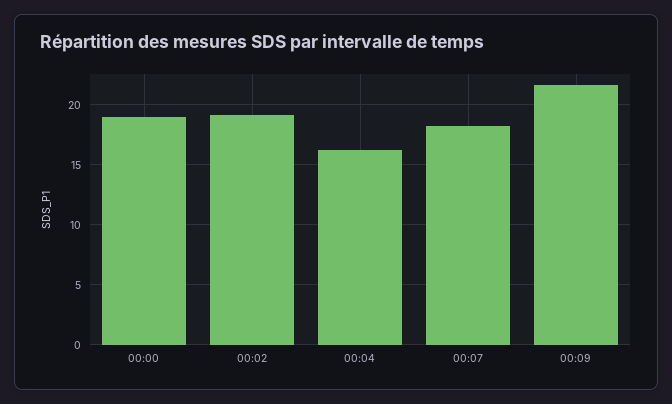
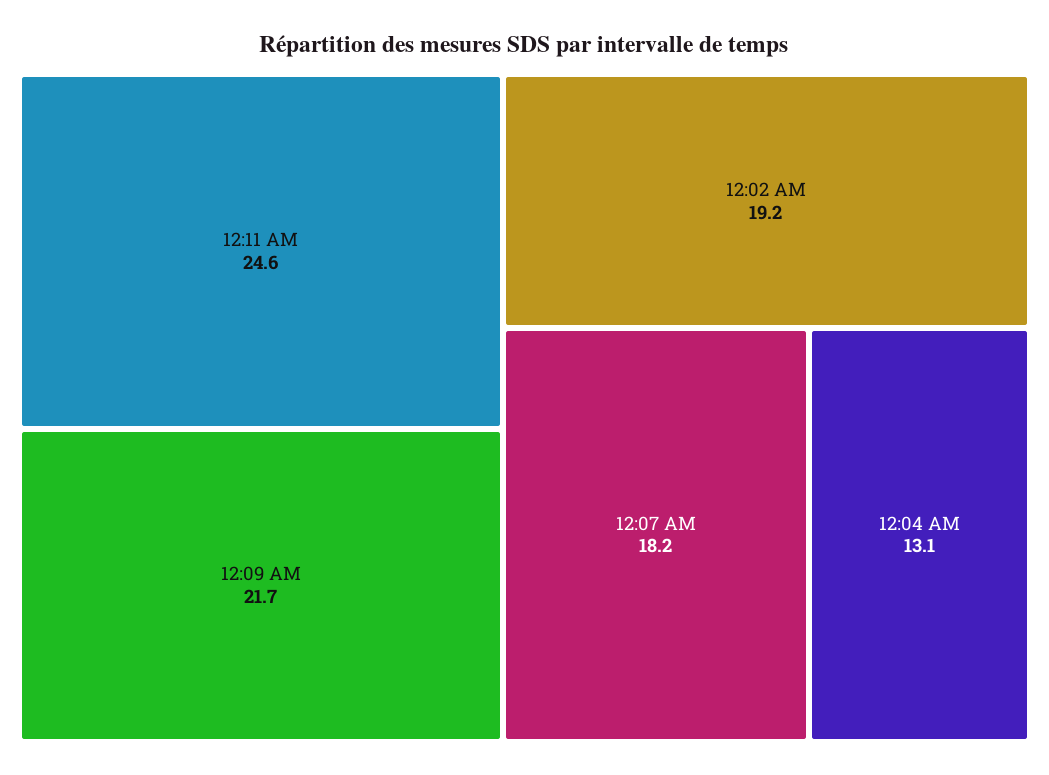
00:00: 19 -> none
00:04: 16 -> 13.1
12:11 AM: none -> 24.6

